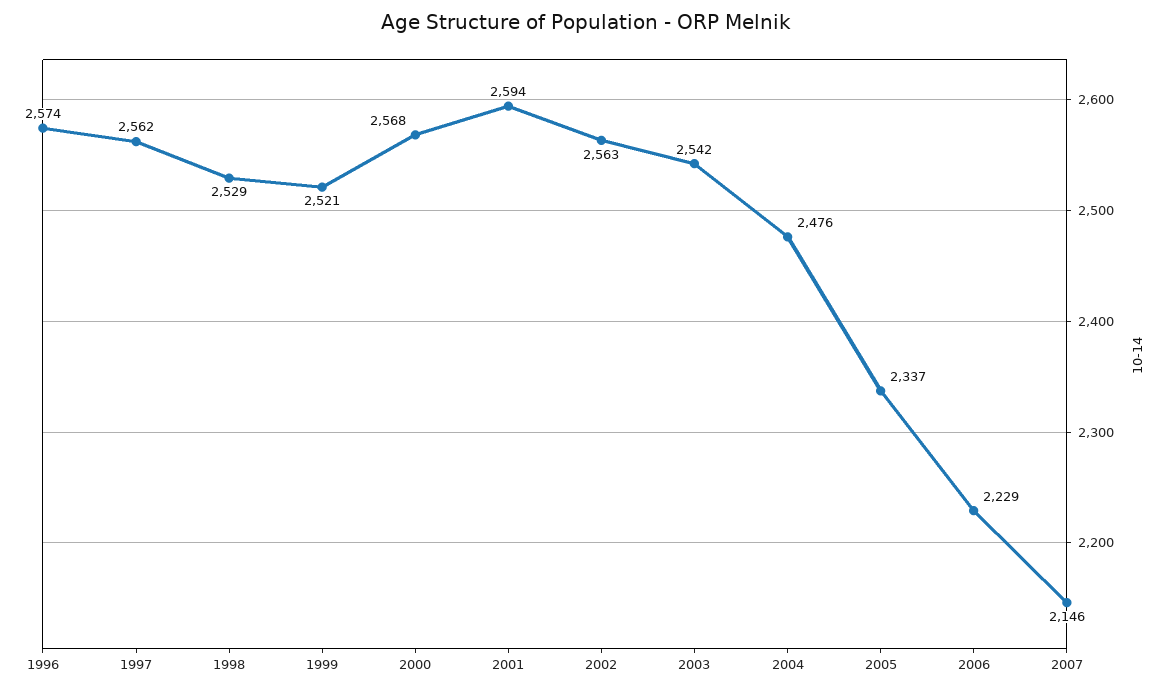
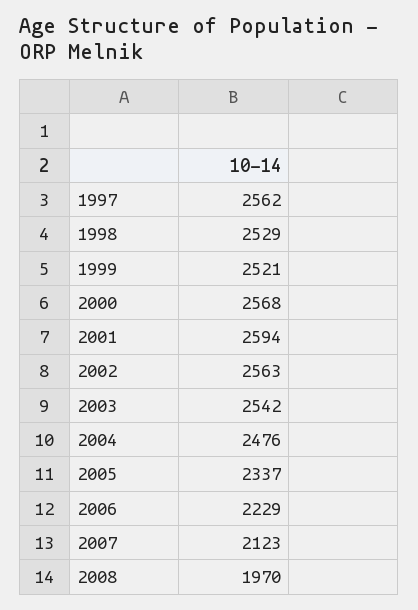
1996: 2574 -> none
2007: 2146 -> 2123
2008: none -> 1970

